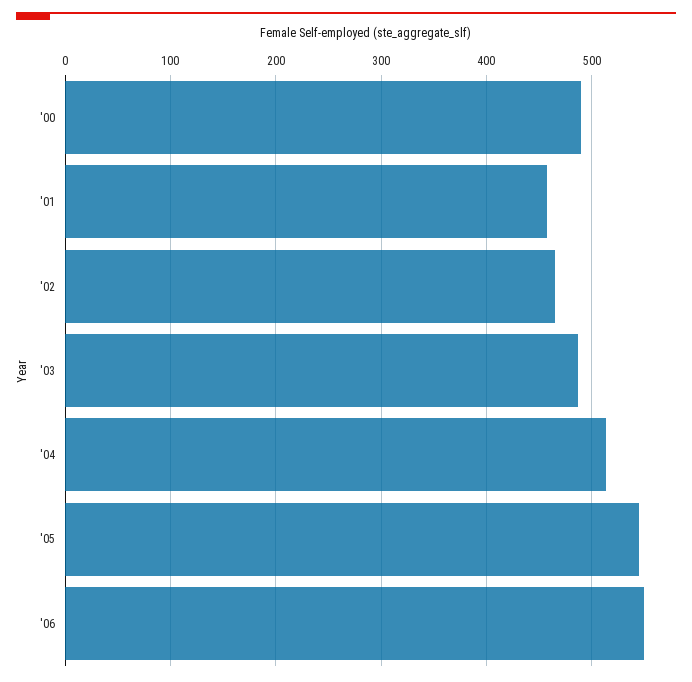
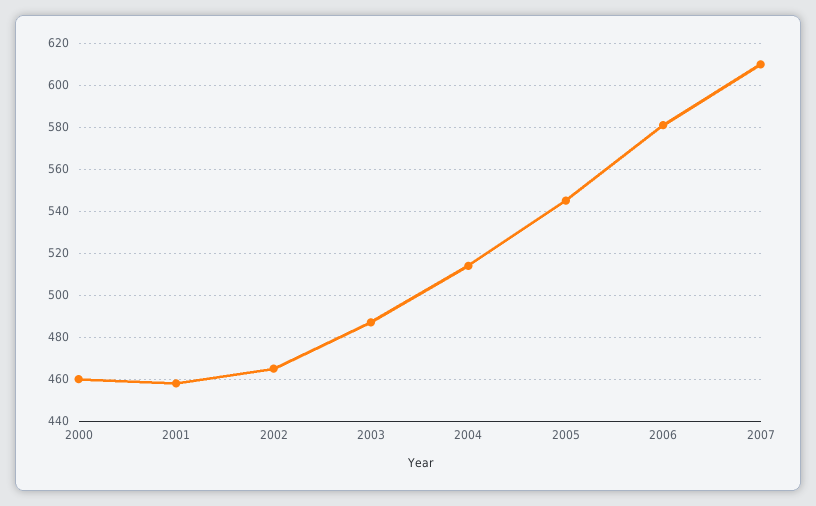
'00: 490 -> 460
'06: 550 -> 580
2007: none -> 610

